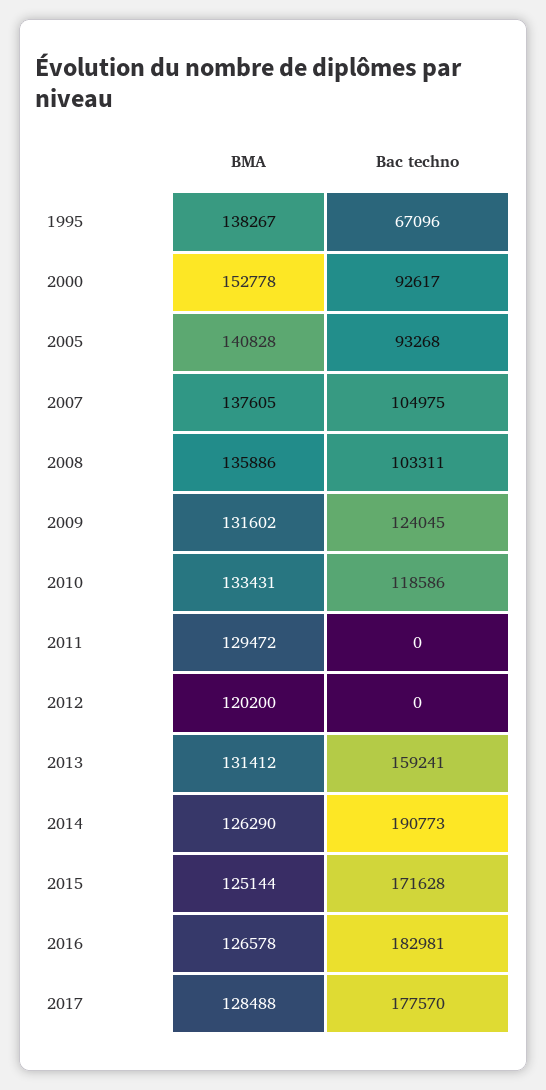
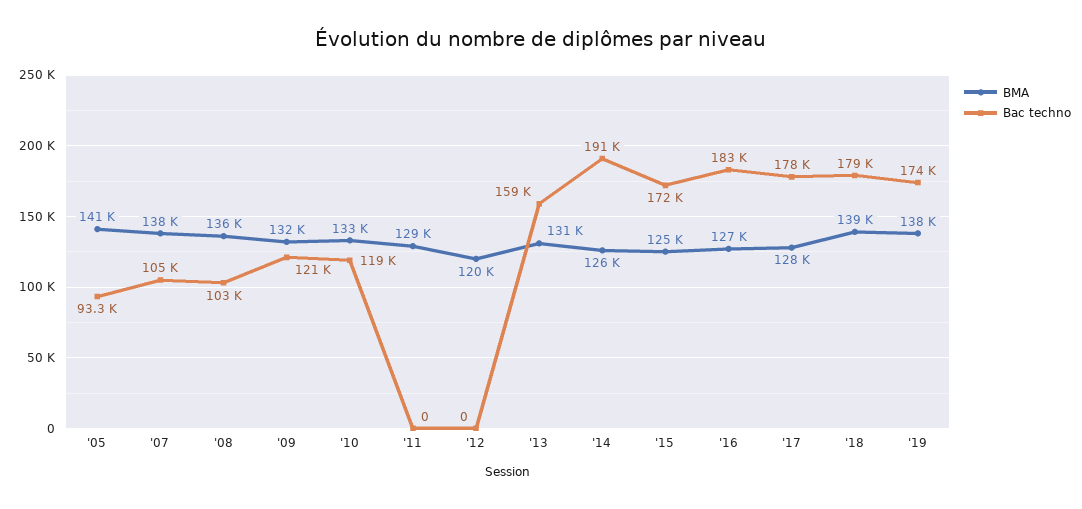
BMA, 1995: 138267 -> none
Bac techno, 1995: 67096 -> none
BMA, 2000: 152778 -> none
Bac techno, 2000: 92617 -> none
Bac techno, 2009: 124045 -> 121000
BMA, '18: none -> 139000
Bac techno, '18: none -> 179000
BMA, '19: none -> 138000
Bac techno, '19: none -> 174000

